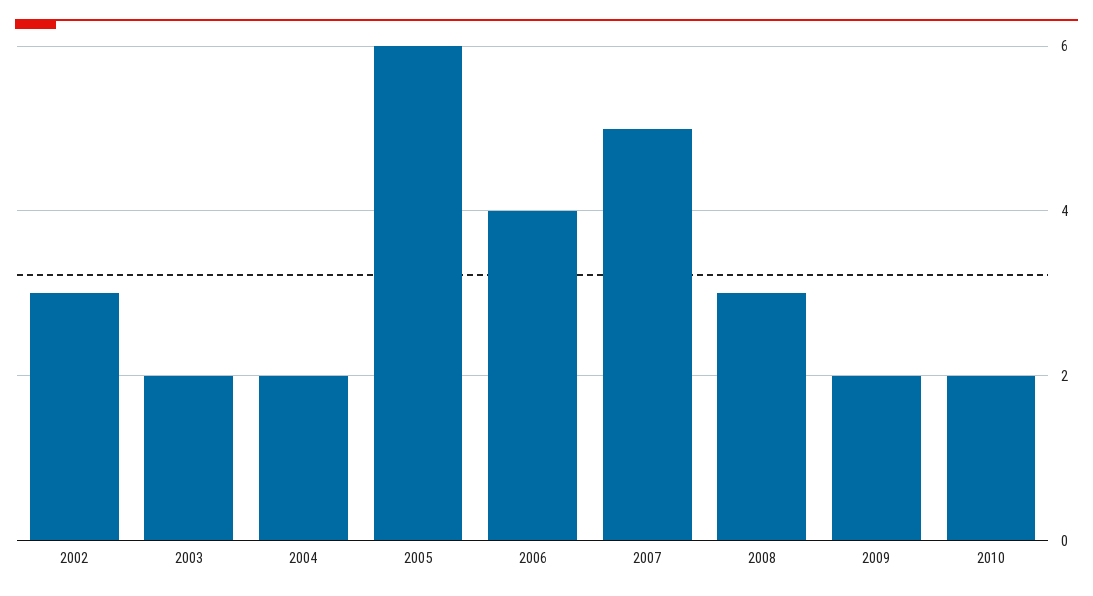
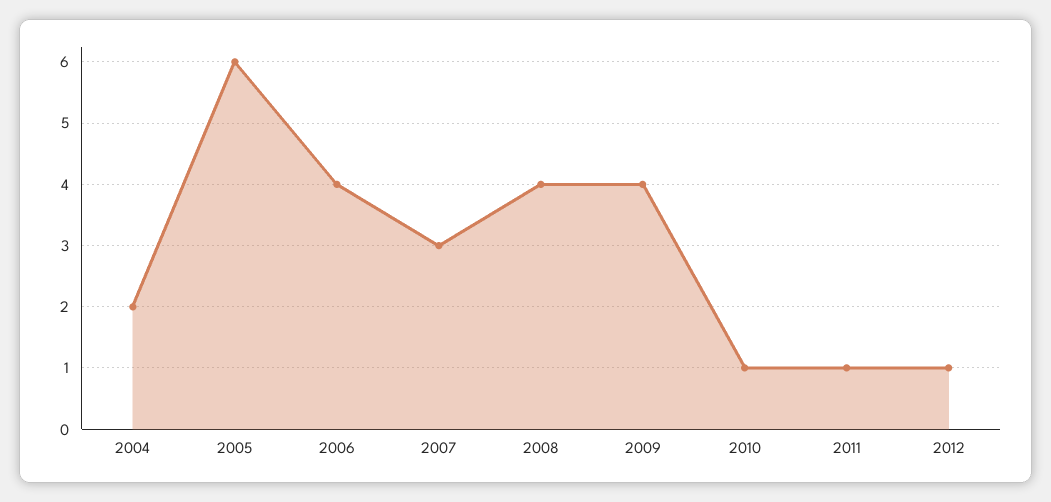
2002: 3 -> none
2003: 2 -> none
2007: 5 -> 3
2008: 3 -> 4
2009: 2 -> 4
2010: 2 -> 1
2011: none -> 1
2012: none -> 1

